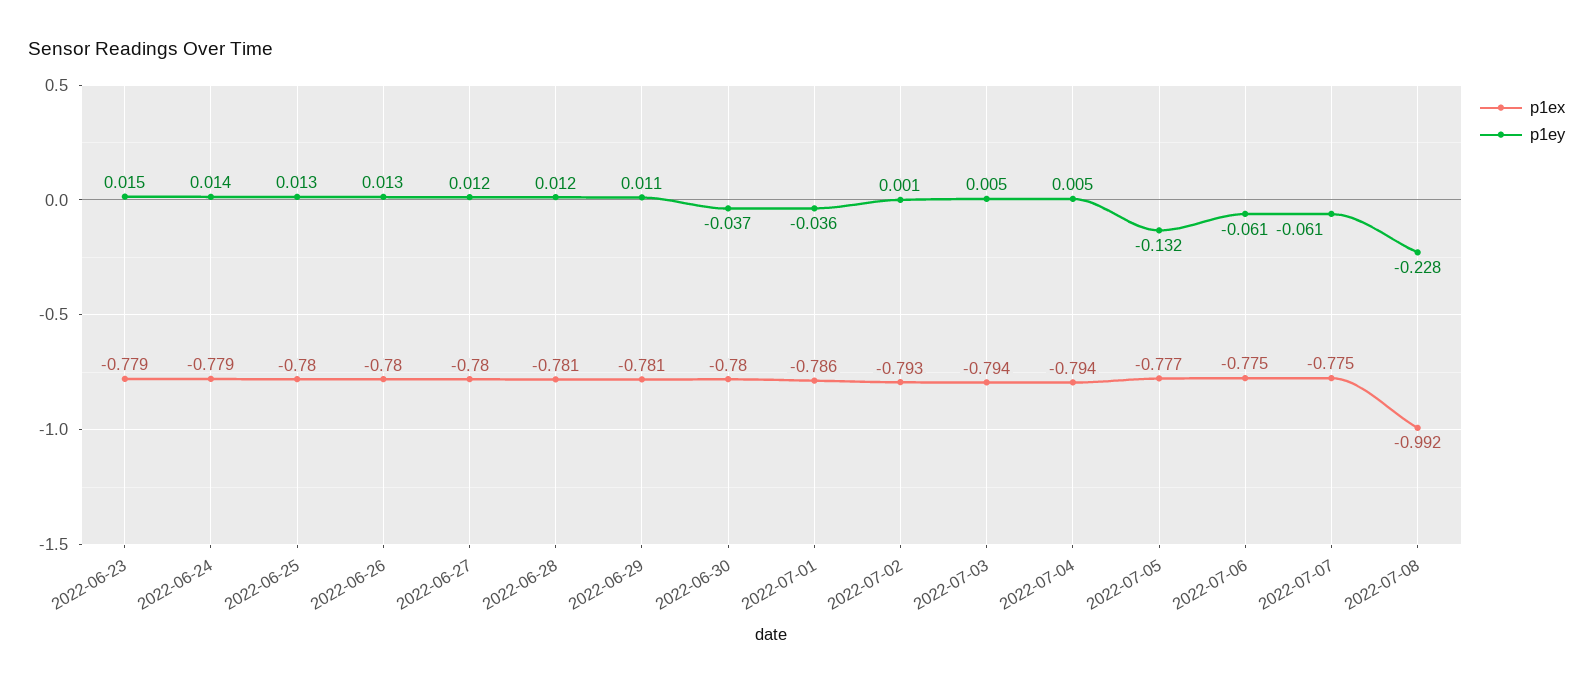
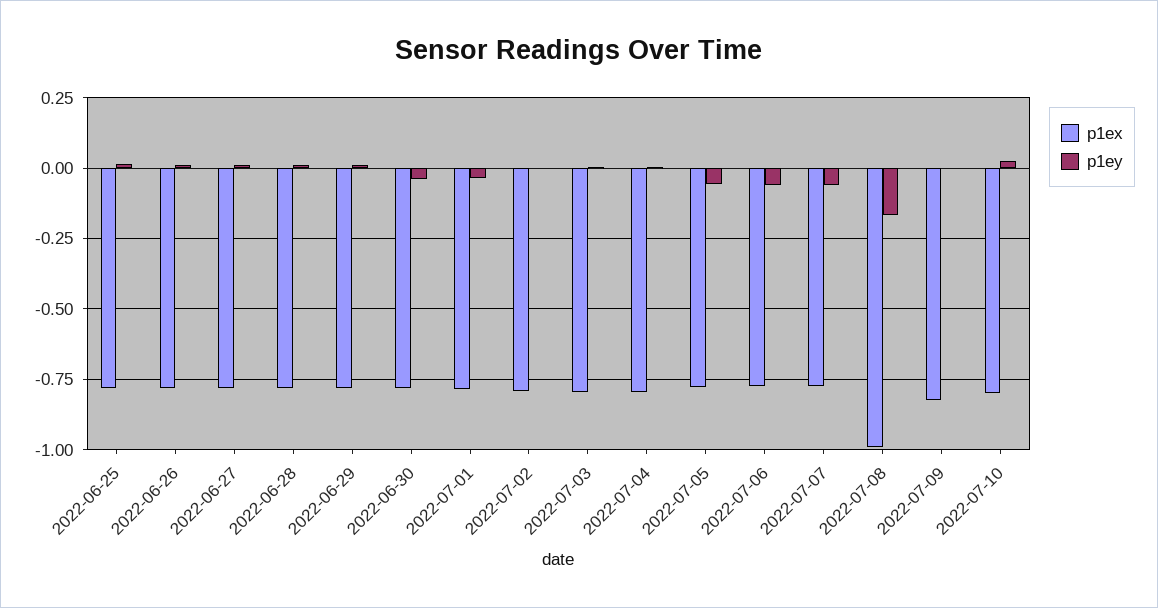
p1ex, 2022-06-23: -0.779 -> none
p1ey, 2022-06-23: 0.015 -> none
p1ex, 2022-06-24: -0.779 -> none
p1ey, 2022-06-24: 0.014 -> none
p1ey, 2022-07-05: -0.132 -> -0.05
p1ey, 2022-07-08: -0.228 -> -0.175
p1ex, 2022-07-09: none -> -0.825
p1ey, 2022-07-09: none -> 0
p1ex, 2022-07-10: none -> -0.8
p1ey, 2022-07-10: none -> 0.025

